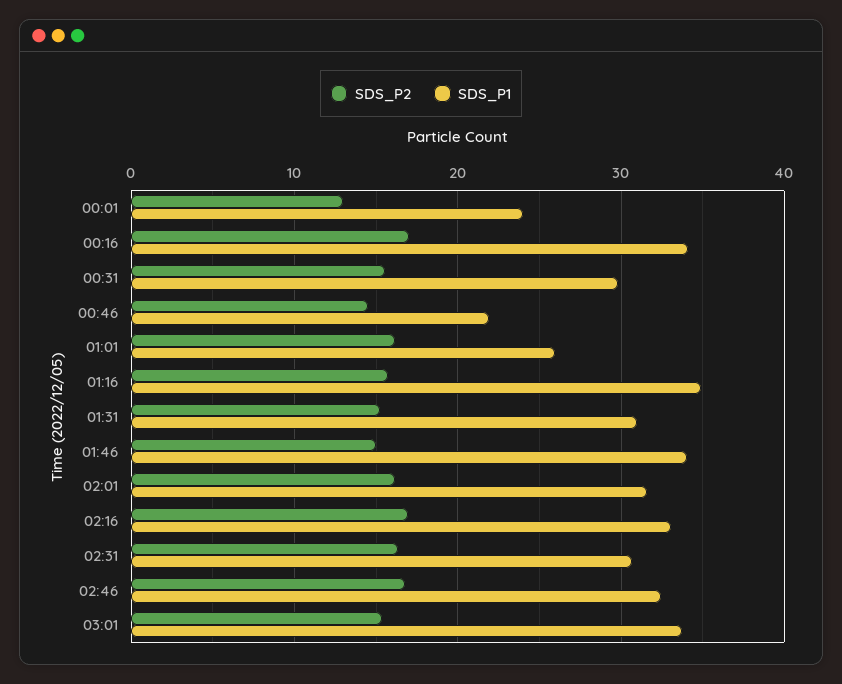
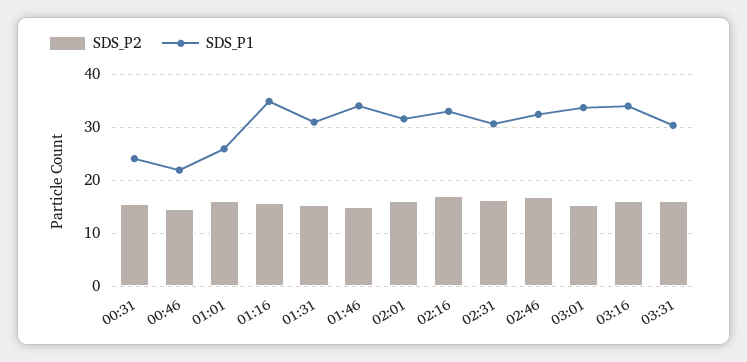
SDS_P2, 00:01: 13 -> none
SDS_P1, 00:01: 24 -> none
SDS_P2, 00:16: 17 -> none
SDS_P1, 00:16: 34 -> none
SDS_P1, 00:31: 30 -> 24
SDS_P2, 03:16: none -> 16
SDS_P1, 03:16: none -> 34
SDS_P2, 03:31: none -> 16
SDS_P1, 03:31: none -> 30

